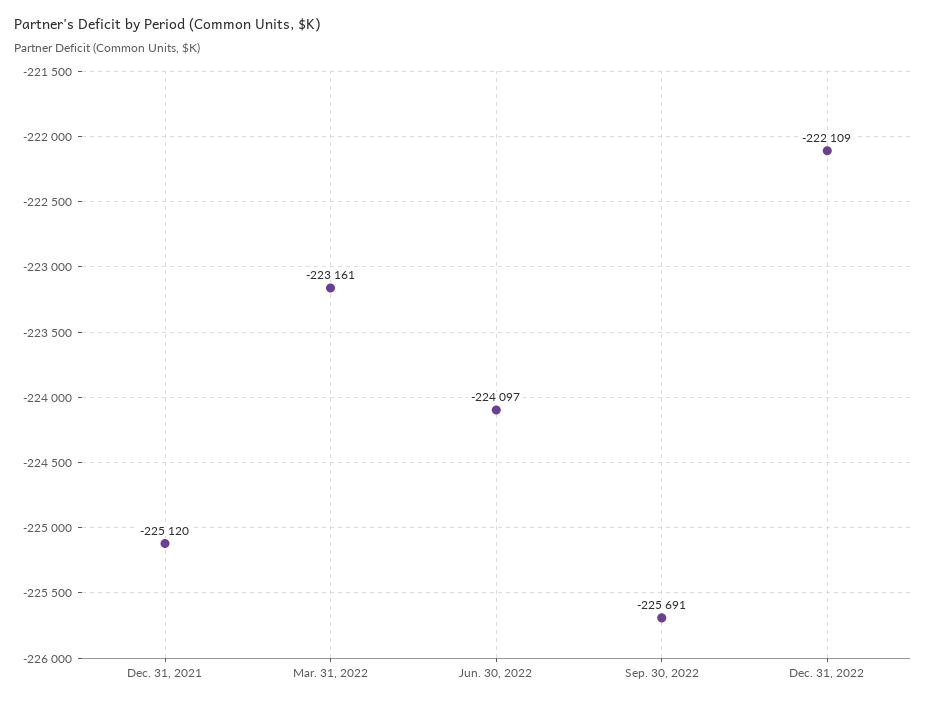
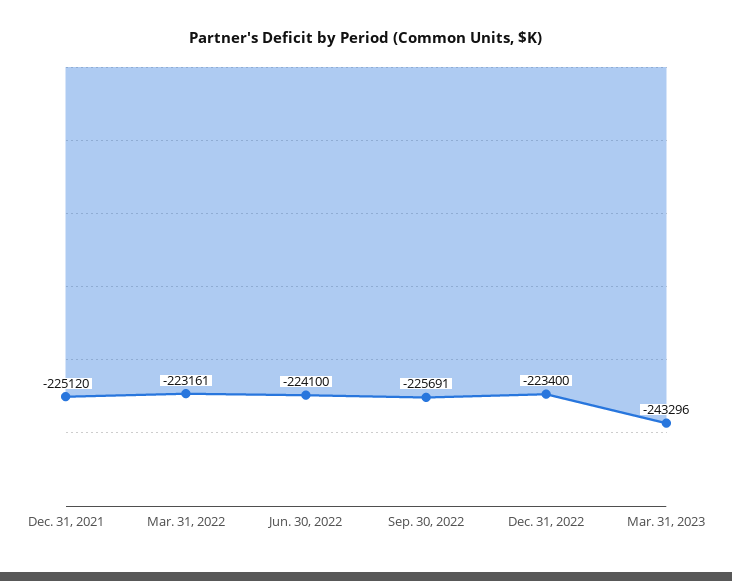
Jun. 30, 2022: -224097 -> -224100
Dec. 31, 2022: -222109 -> -223400
Mar. 31, 2023: none -> -243296

